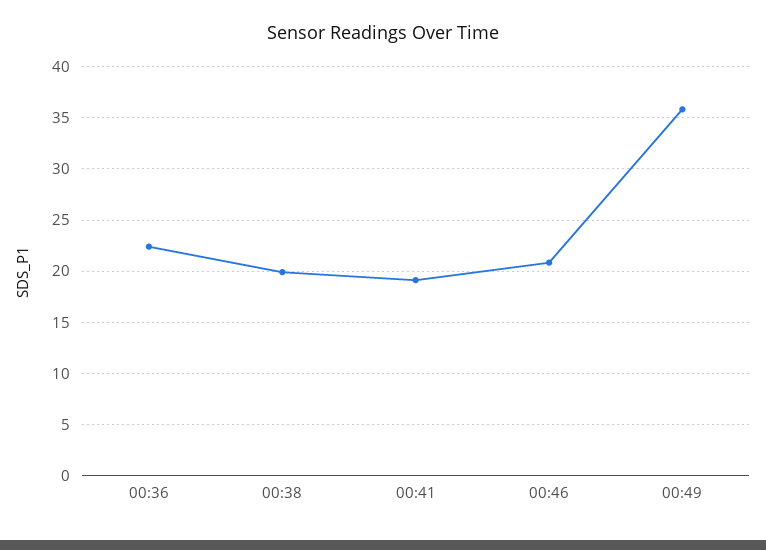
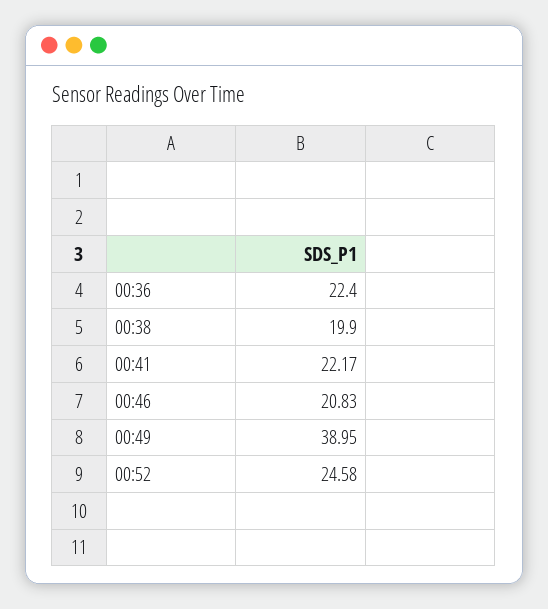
00:41: 19 -> 22.17
00:49: 36 -> 38.95
00:52: none -> 24.58

